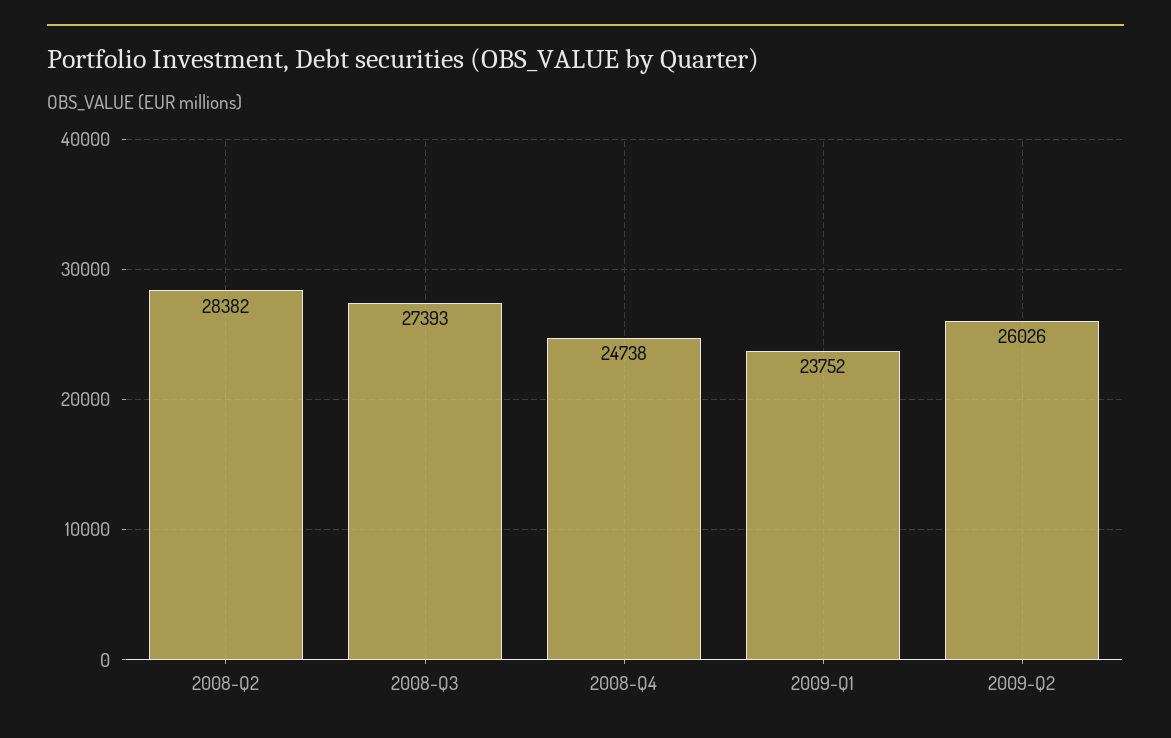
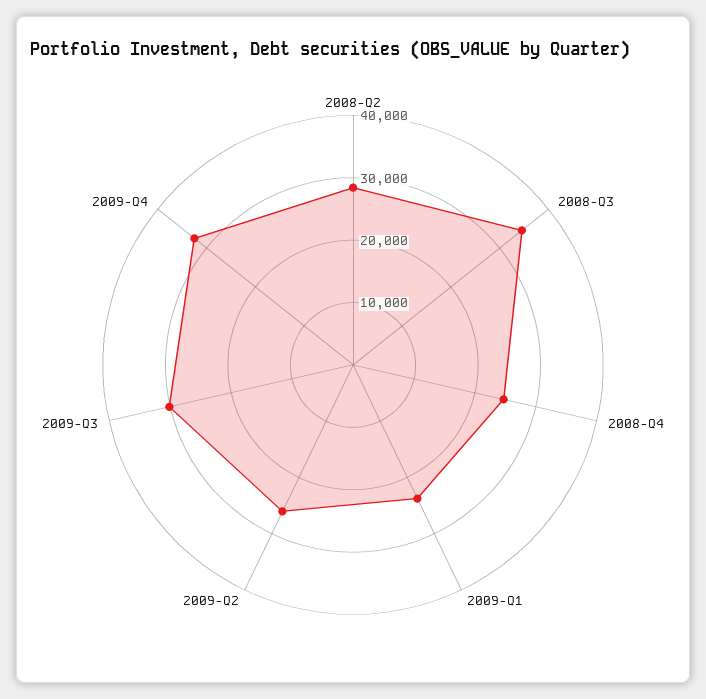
2008-Q3: 27393 -> 34000
2009-Q3: none -> 30000
2009-Q4: none -> 32000

